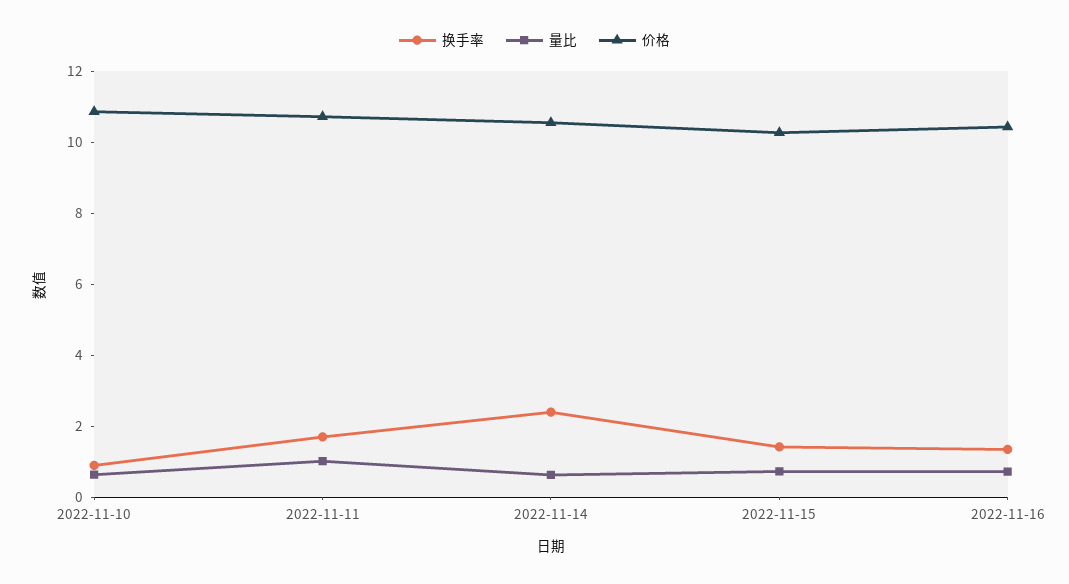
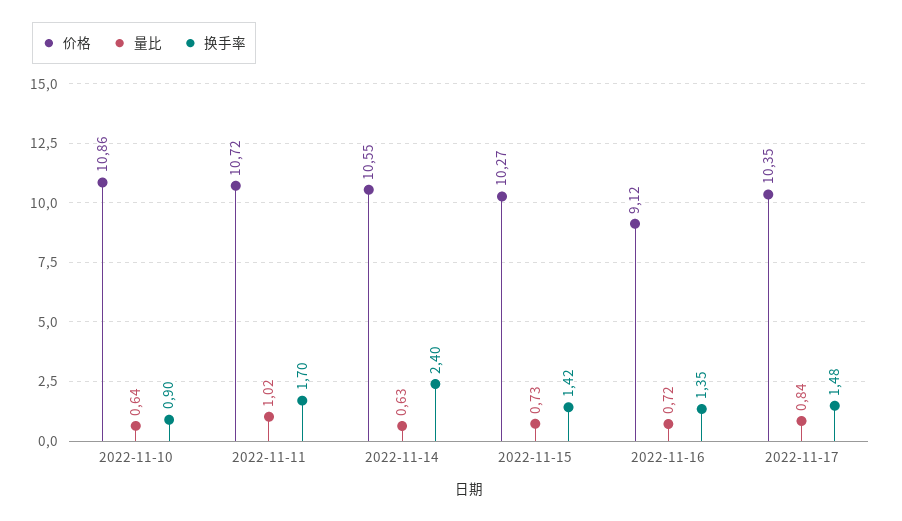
价格, 2022-11-16: 10.5 -> 9.12
价格, 2022-11-17: none -> 10.35
量比, 2022-11-17: none -> 0.84
换手率, 2022-11-17: none -> 1.48

